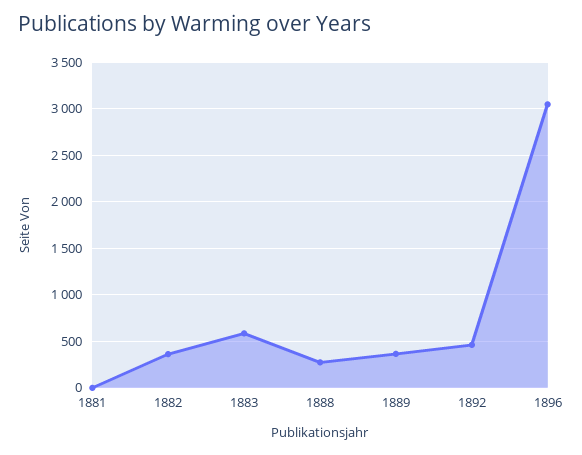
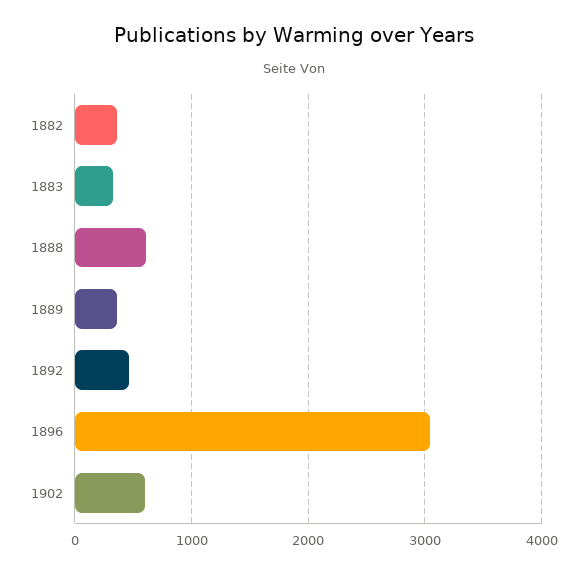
1881: 0 -> none
1883: 600 -> 300
1888: 300 -> 600
1902: none -> 600

